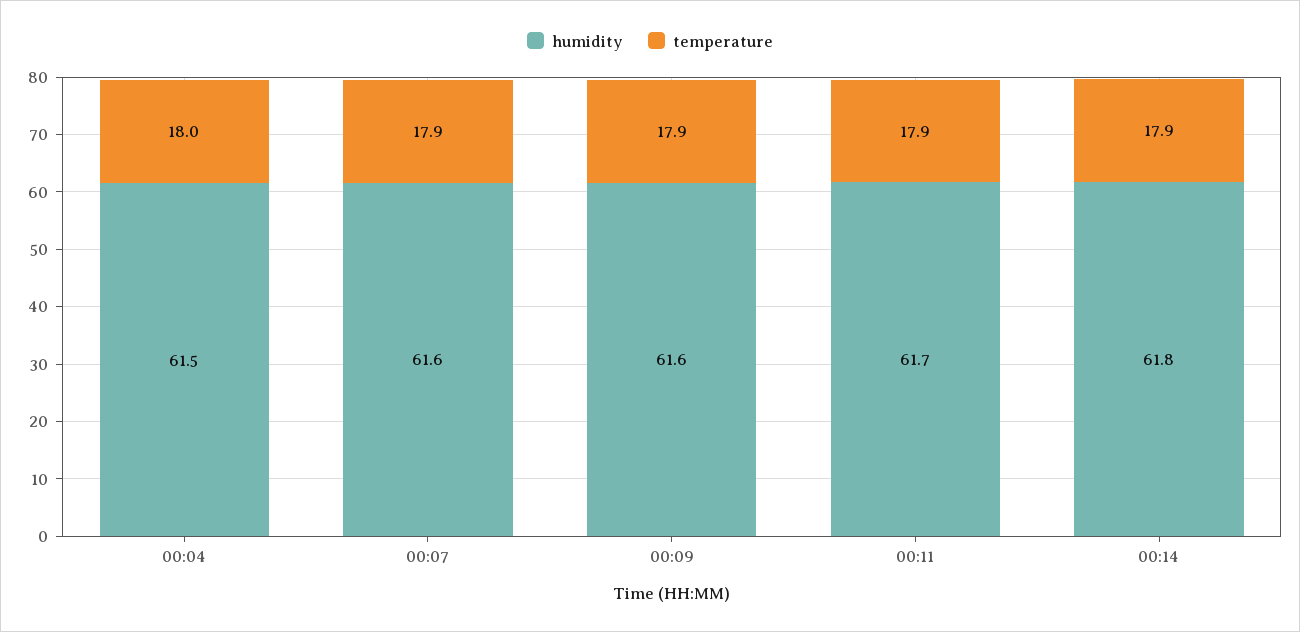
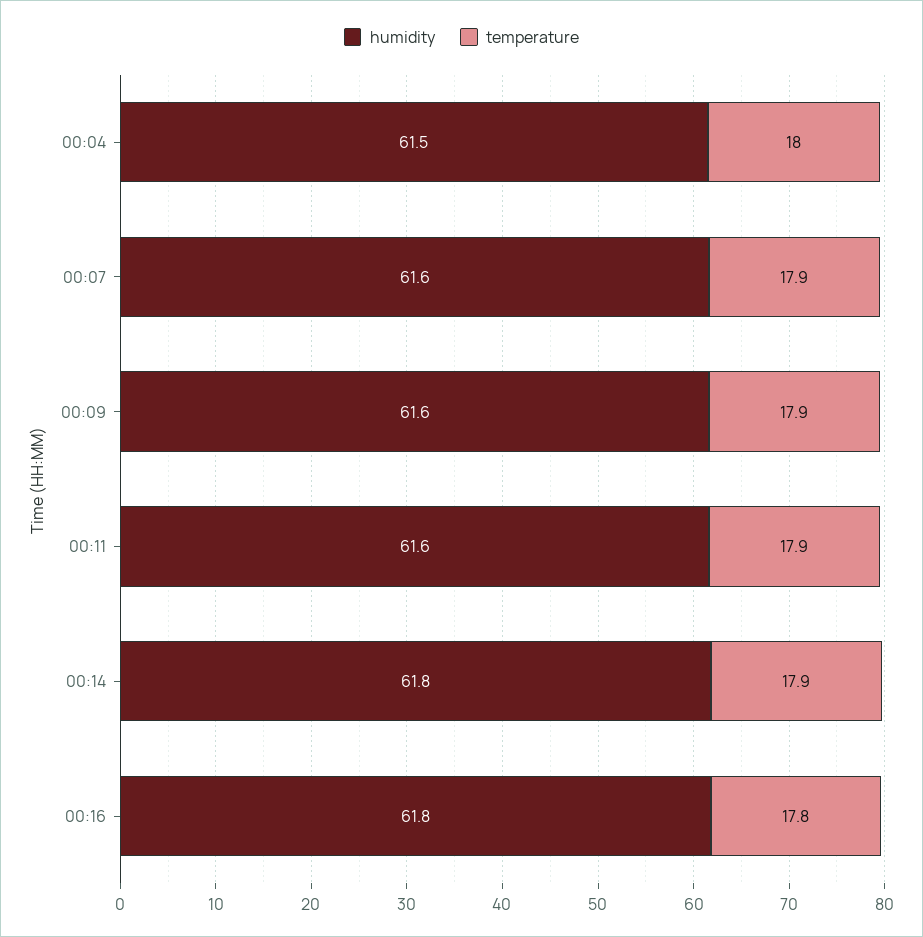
humidity, 00:11: 61.7 -> 61.6
humidity, 00:16: none -> 61.8
temperature, 00:16: none -> 17.8

